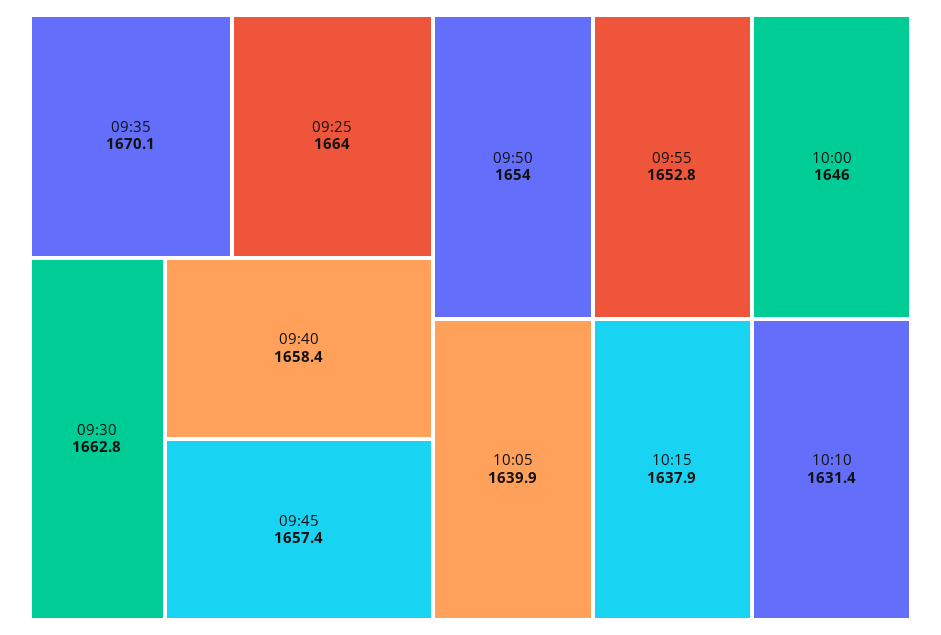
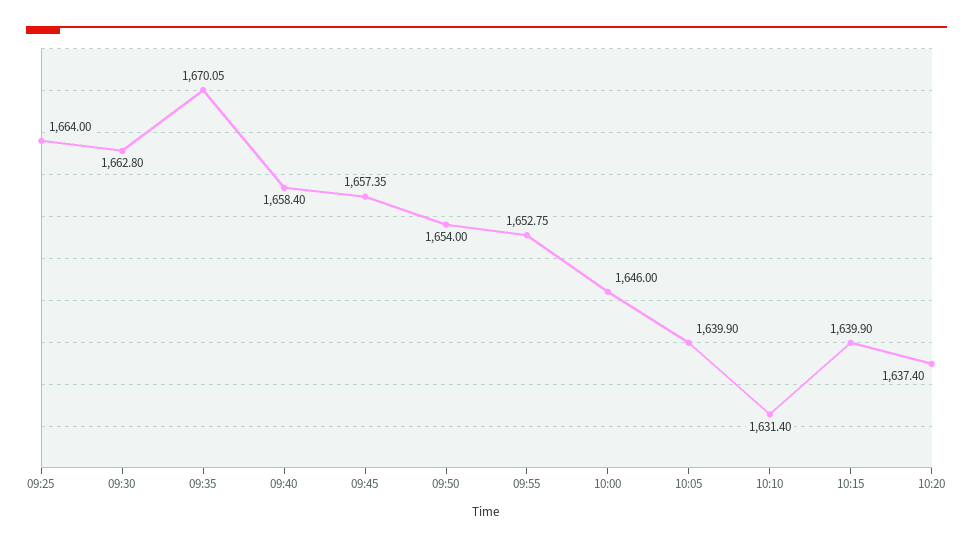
10:15: 1637.9 -> 1639.9
10:20: none -> 1637.4

